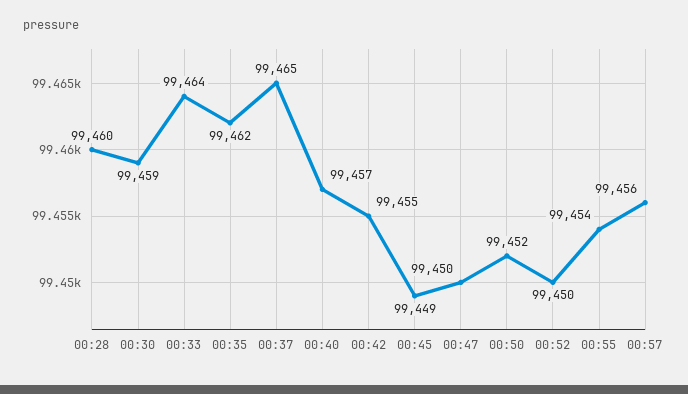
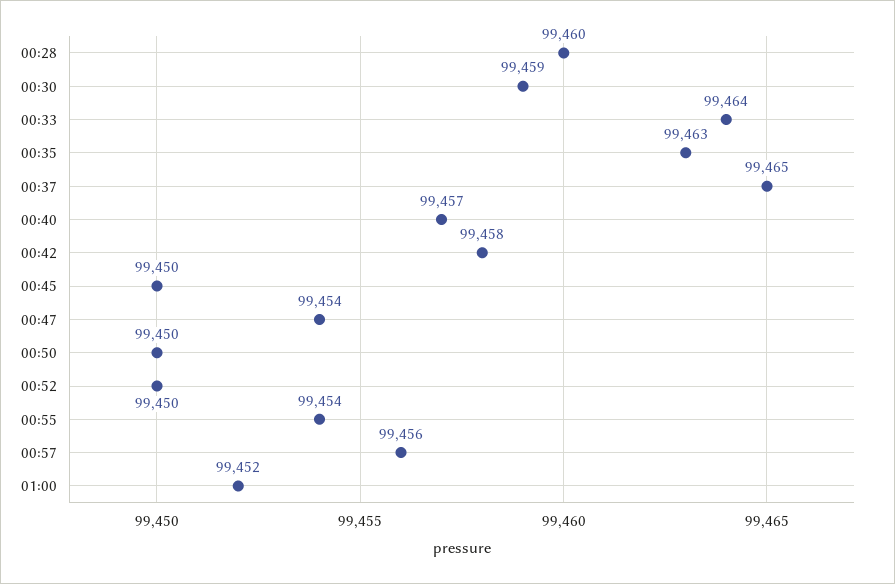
00:35: 99462 -> 99463
00:42: 99455 -> 99458
00:45: 99449 -> 99450
00:47: 99450 -> 99454
00:50: 99452 -> 99450
01:00: none -> 99452

